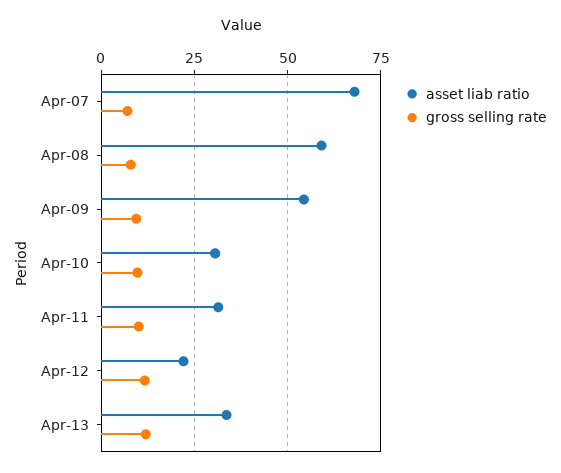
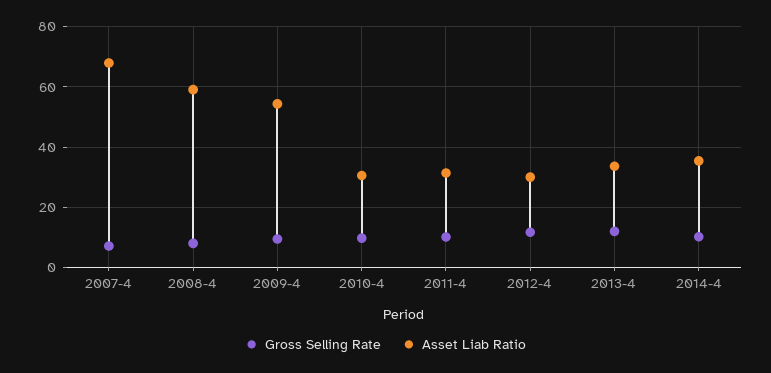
asset liab ratio, Apr-12: 22.5 -> 30
gross selling rate, 2014-4: none -> 10
asset liab ratio, 2014-4: none -> 36

